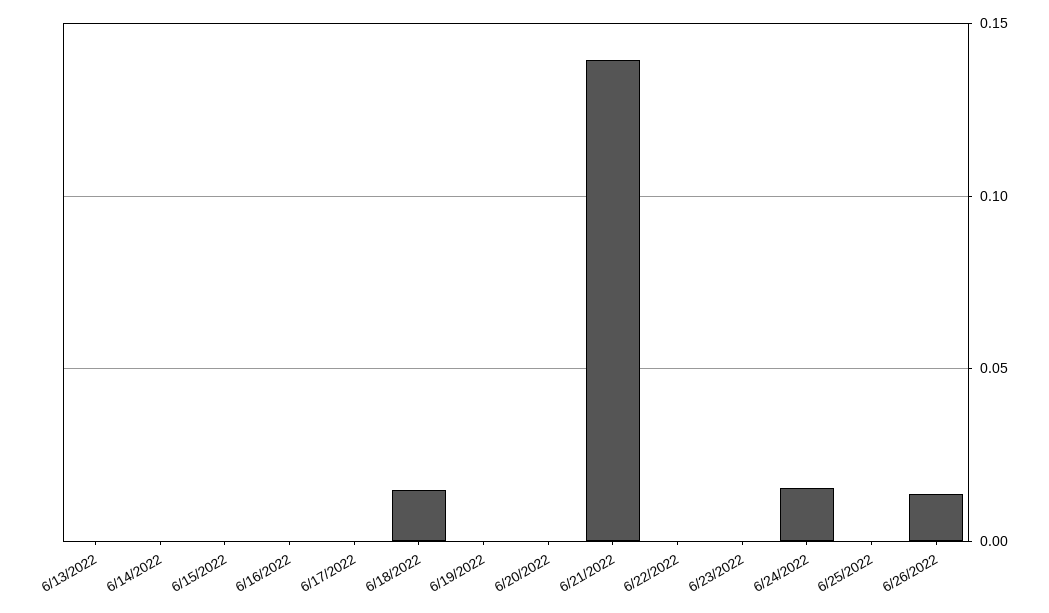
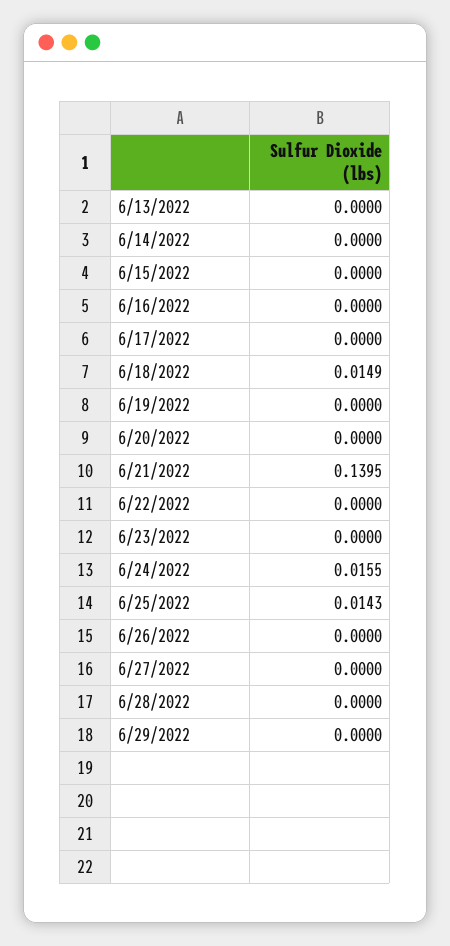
6/25/2022: 0 -> 0.0143
6/26/2022: 0.015 -> 0
6/27/2022: none -> 0
6/28/2022: none -> 0
6/29/2022: none -> 0

